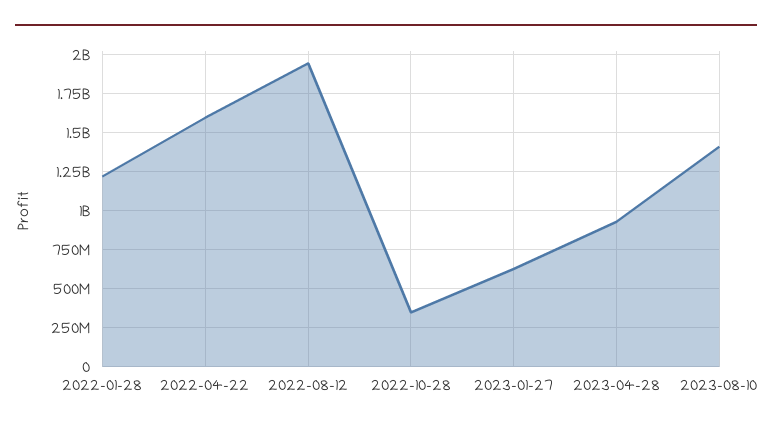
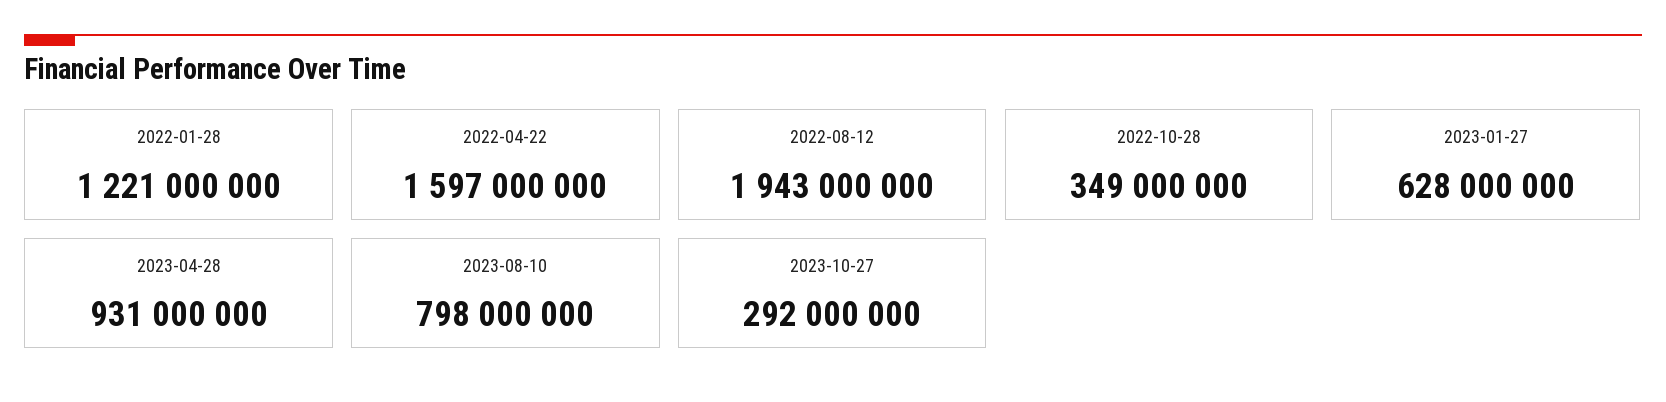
2023-08-10: 1400000000 -> 798000000
2023-10-27: none -> 292000000

